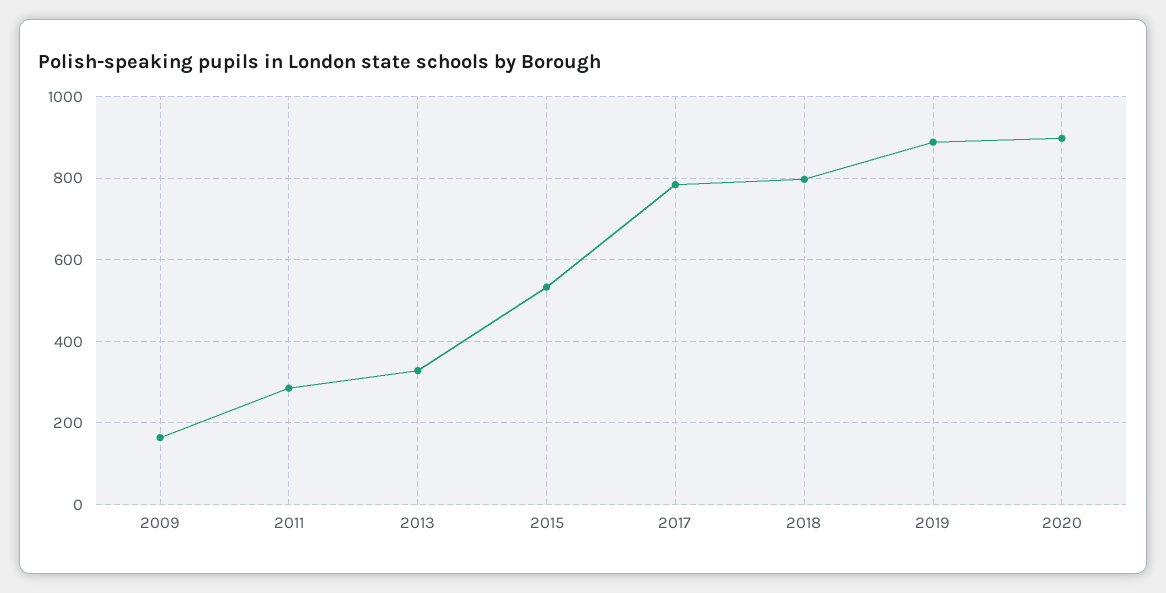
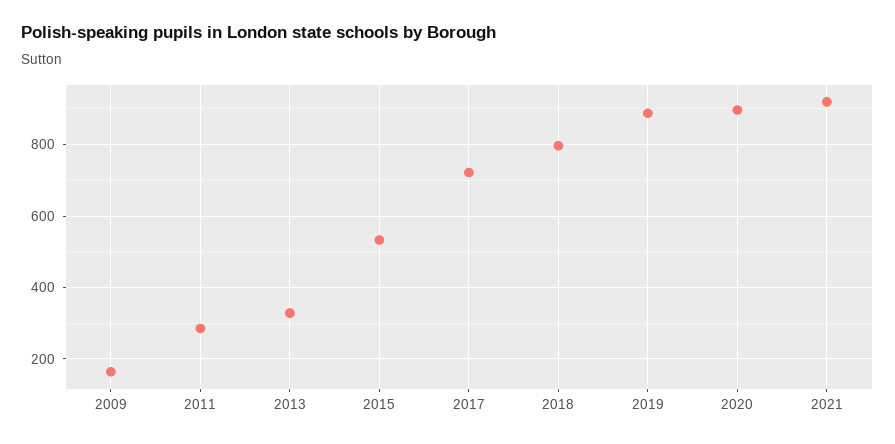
2017: 780 -> 720
2021: none -> 920

